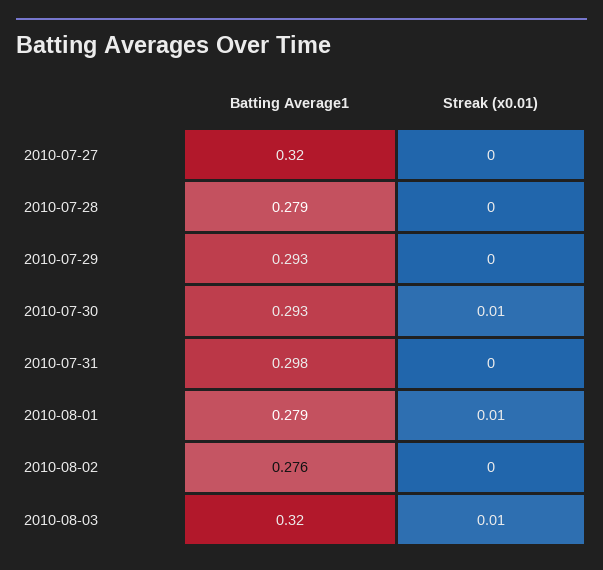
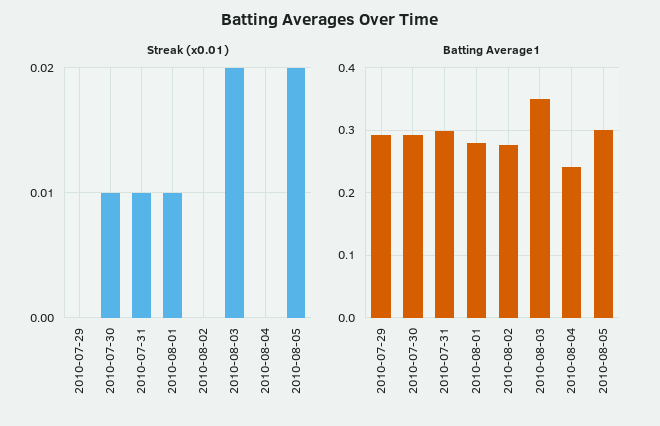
Batting Average1, 2010-07-27: 0.32 -> none
Streak (x0.01), 2010-07-27: 0 -> none
Batting Average1, 2010-07-28: 0.279 -> none
Streak (x0.01), 2010-07-28: 0 -> none
Streak (x0.01), 2010-07-31: 0 -> 0.01
Batting Average1, 2010-08-03: 0.32 -> 0.35
Streak (x0.01), 2010-08-03: 0.01 -> 0.02
Streak (x0.01), 2010-08-04: none -> 0
Streak (x0.01), 2010-08-05: none -> 0.02
Batting Average1, 2010-08-04: none -> 0.24
Batting Average1, 2010-08-05: none -> 0.3

